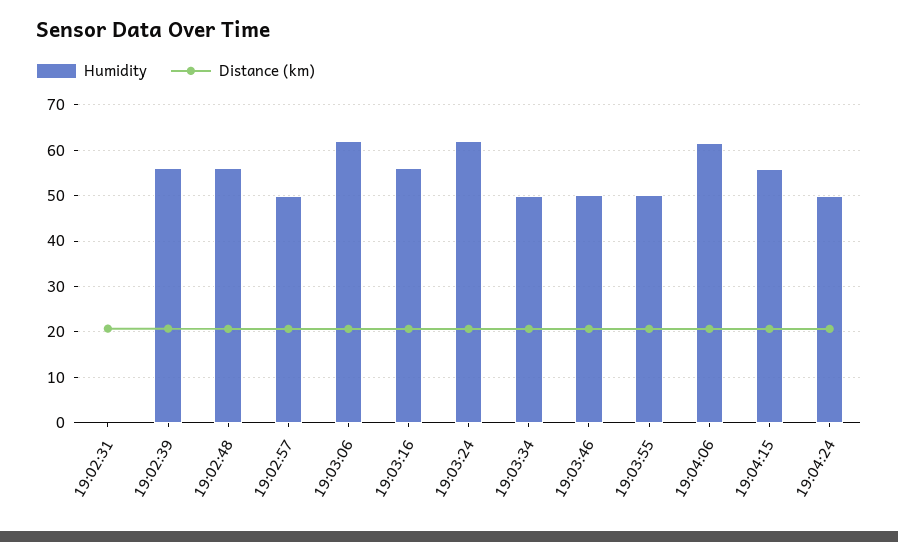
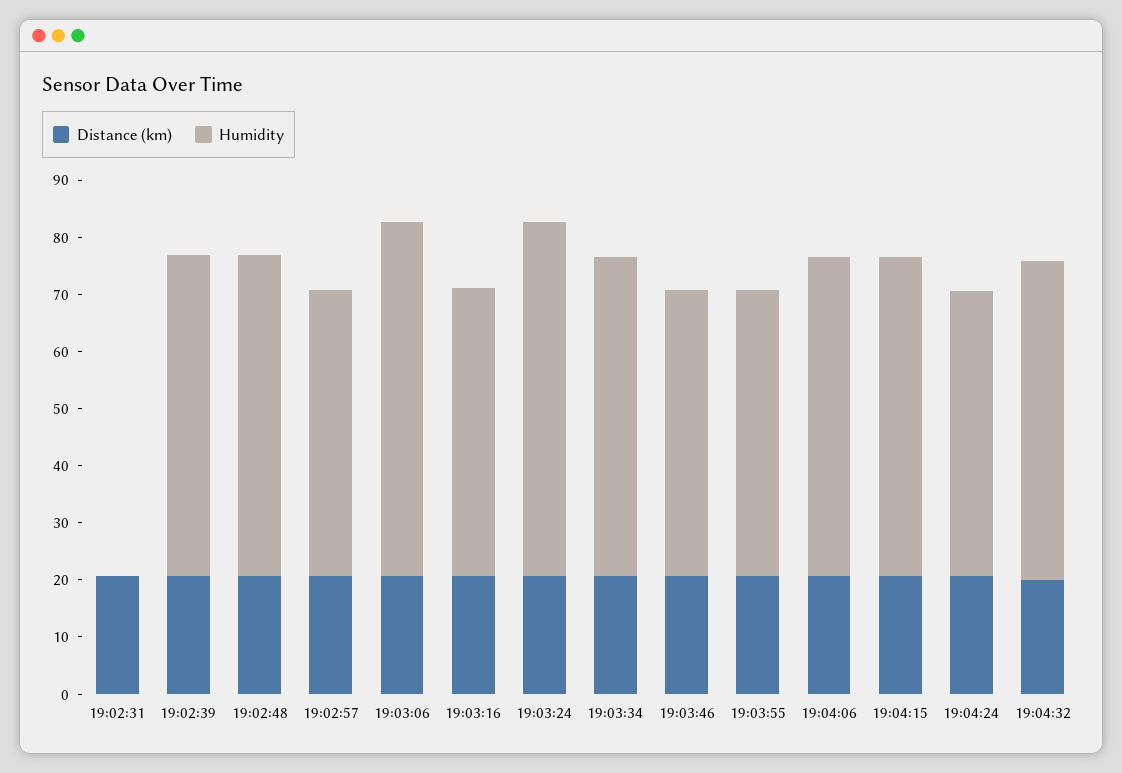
Humidity, 19:03:16: 56 -> 50
Humidity, 19:03:34: 50 -> 56
Humidity, 19:04:06: 62 -> 56
Distance (km), 19:04:32: none -> 20
Humidity, 19:04:32: none -> 56

